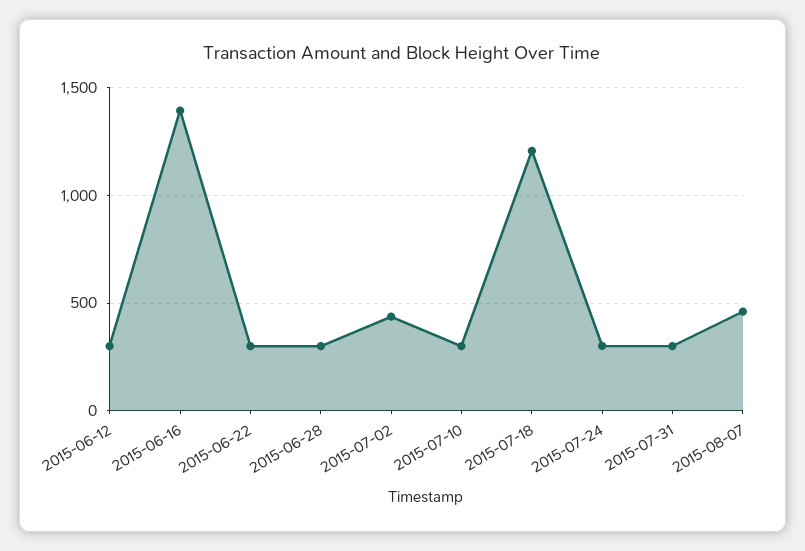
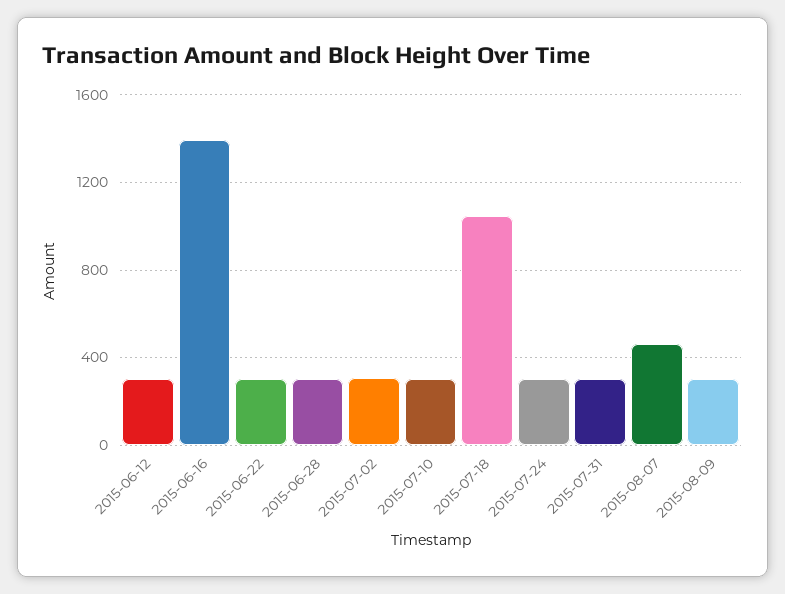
2015-07-02: 450 -> 300
2015-07-18: 1200 -> 1050
2015-08-09: none -> 300

